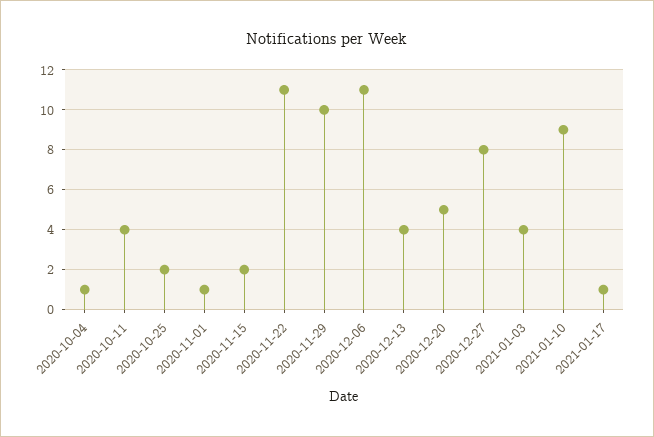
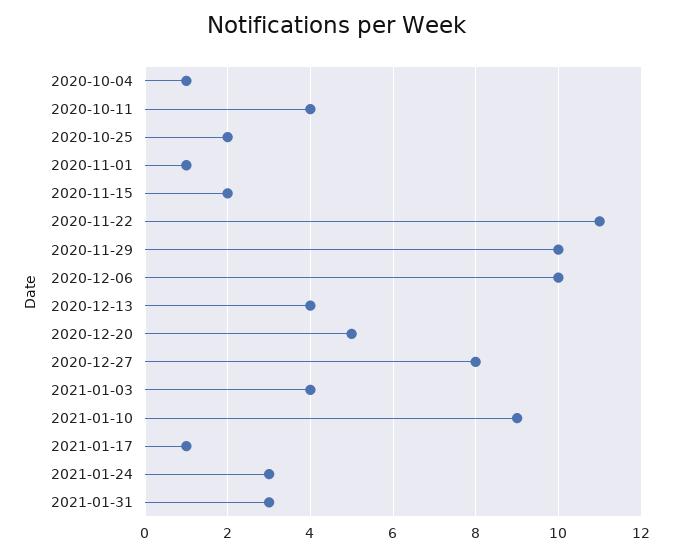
2020-12-06: 11 -> 10
2021-01-24: none -> 3
2021-01-31: none -> 3

